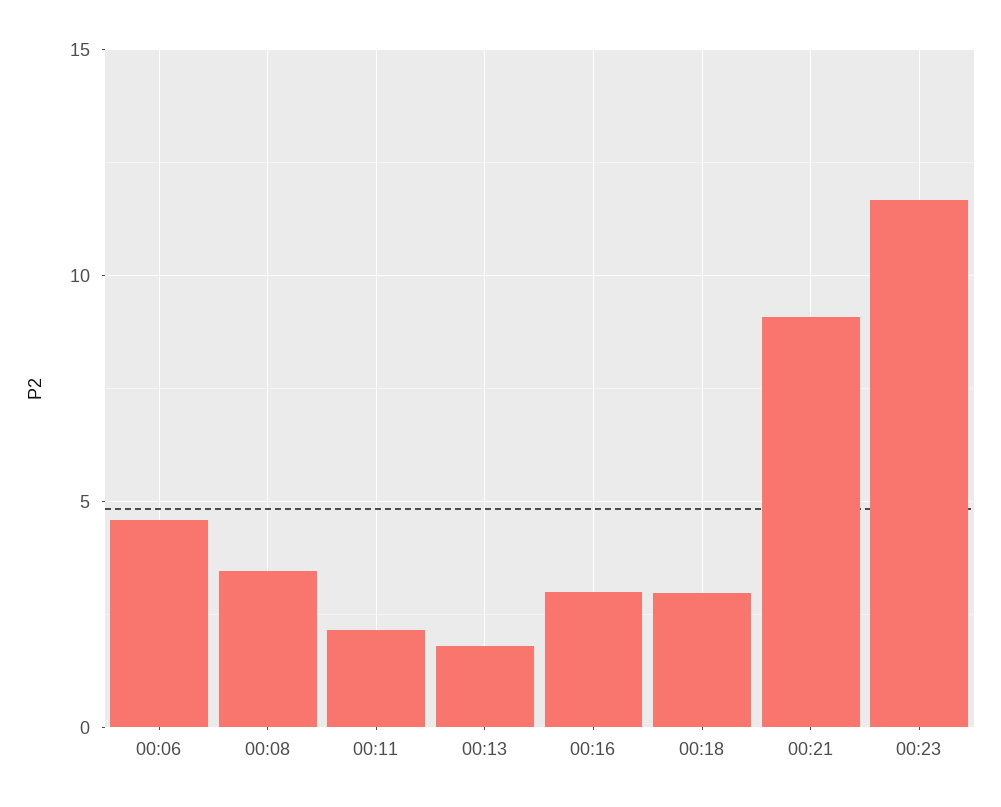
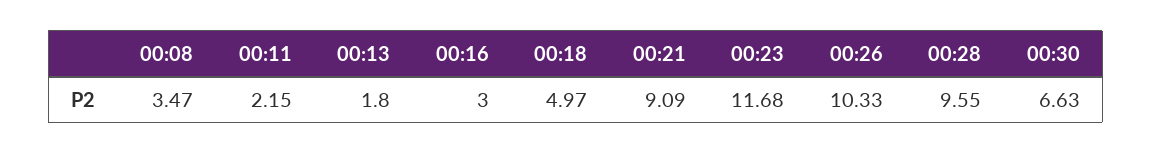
00:06: 4.5 -> none
00:18: 3 -> 4.97
00:26: none -> 10.33
00:28: none -> 9.55
00:30: none -> 6.63

